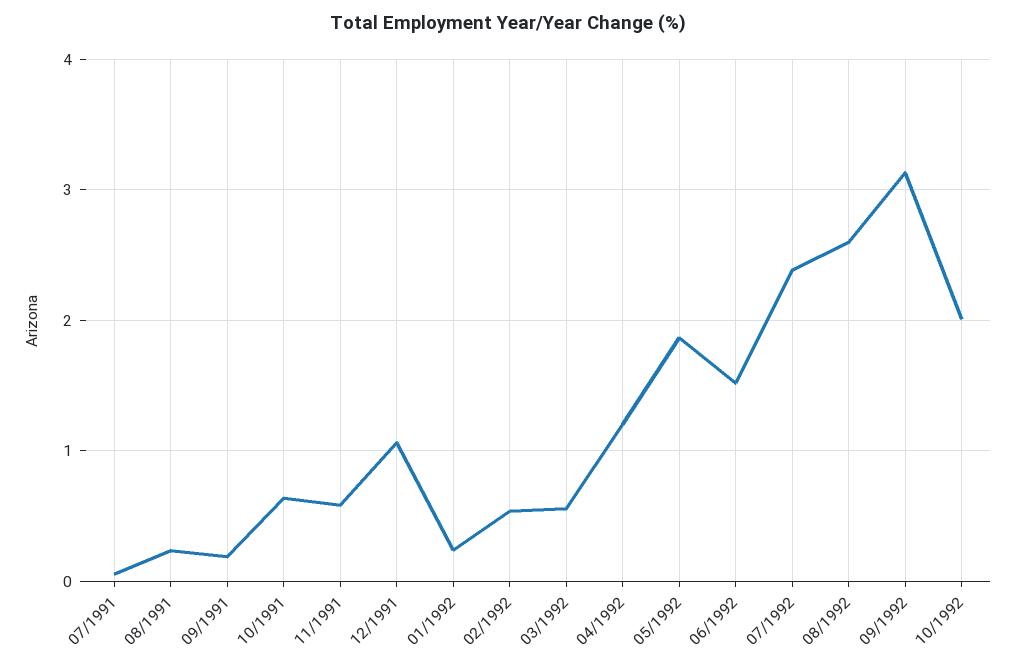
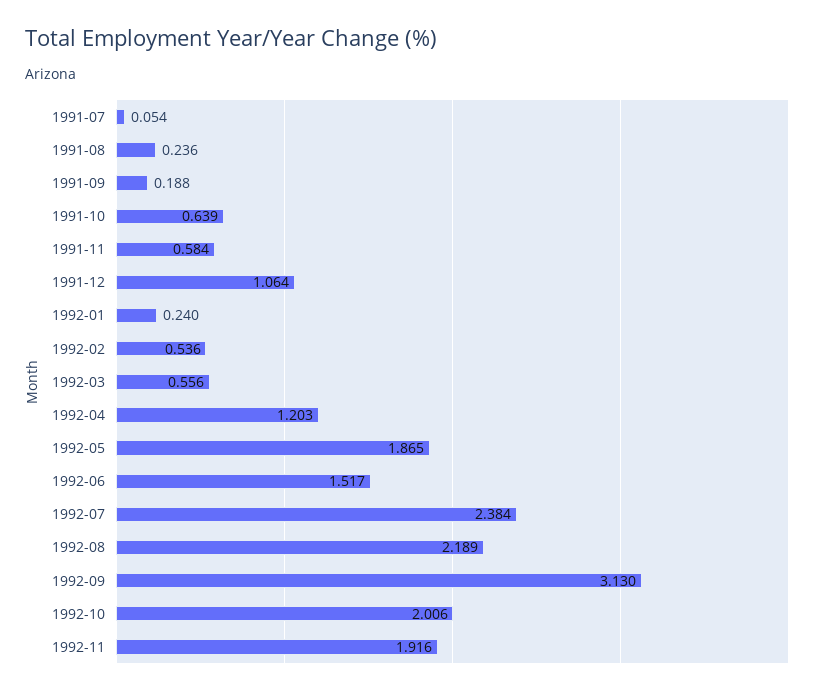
08/1992: 2.6 -> 2.189
1992-11: none -> 1.916

